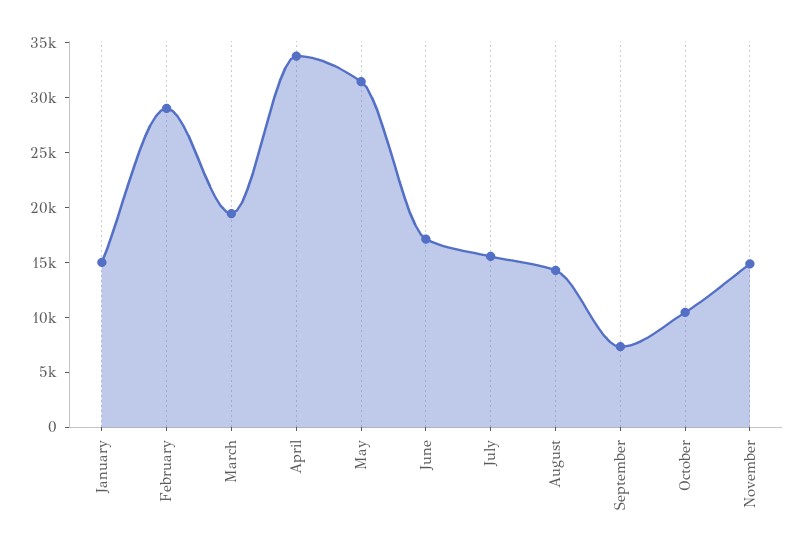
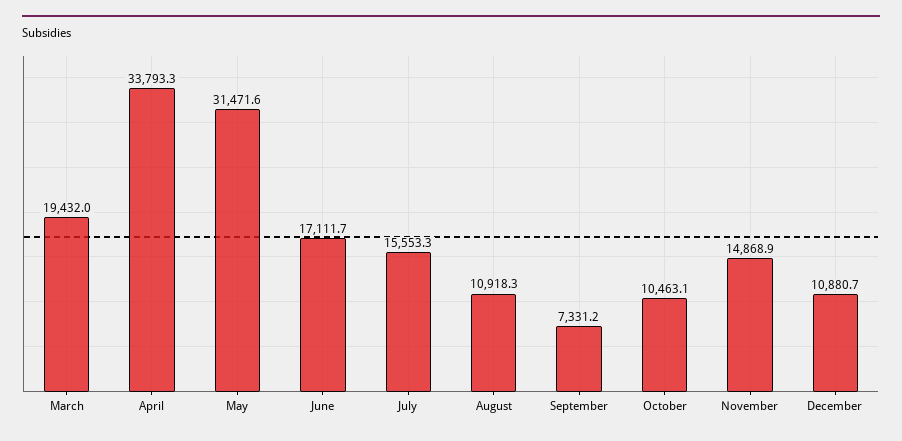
January: 15000 -> none
February: 29000 -> none
August: 14000 -> 10918.3
December: none -> 10880.7

